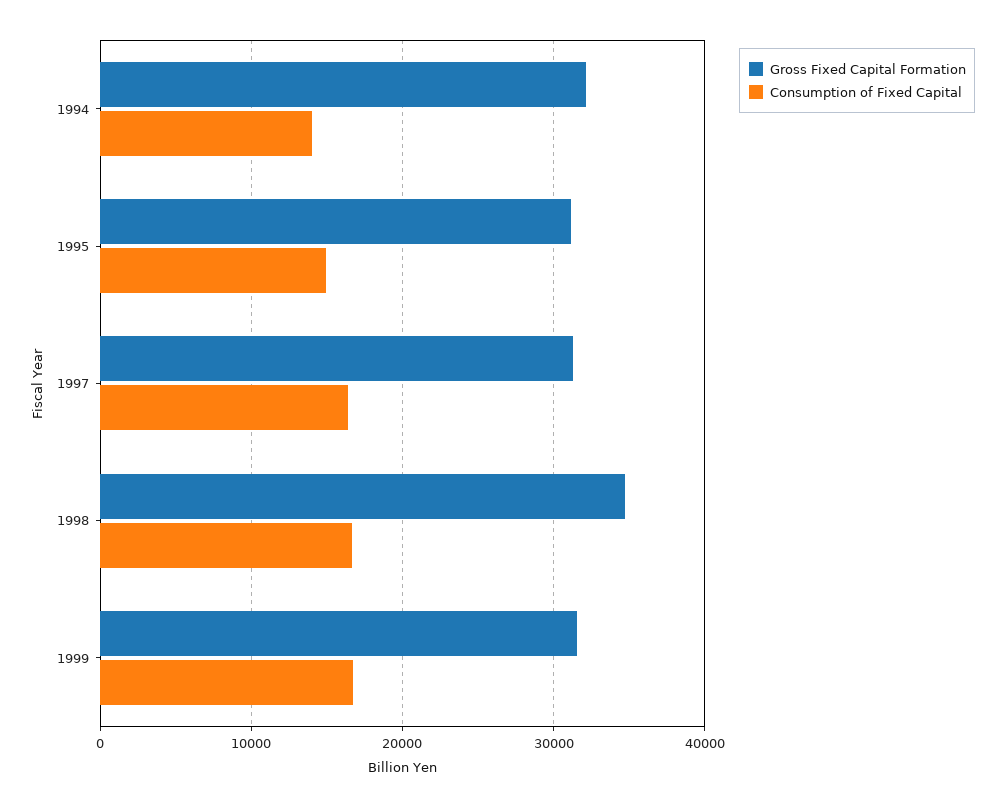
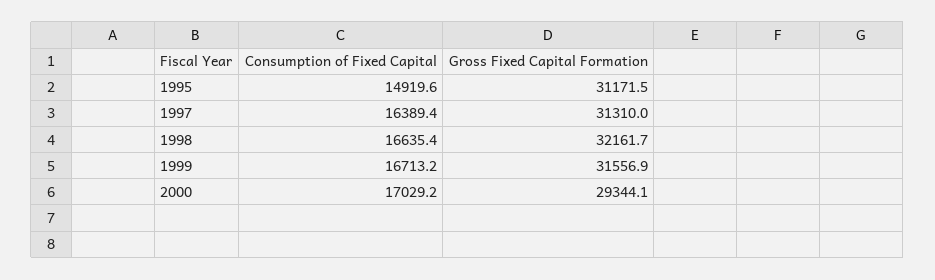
Gross Fixed Capital Formation, 1994: 32000 -> none
Consumption of Fixed Capital, 1994: 14000 -> none
Gross Fixed Capital Formation, 1998: 35000 -> 32161.7
Consumption of Fixed Capital, 2000: none -> 17029.2
Gross Fixed Capital Formation, 2000: none -> 29344.1

